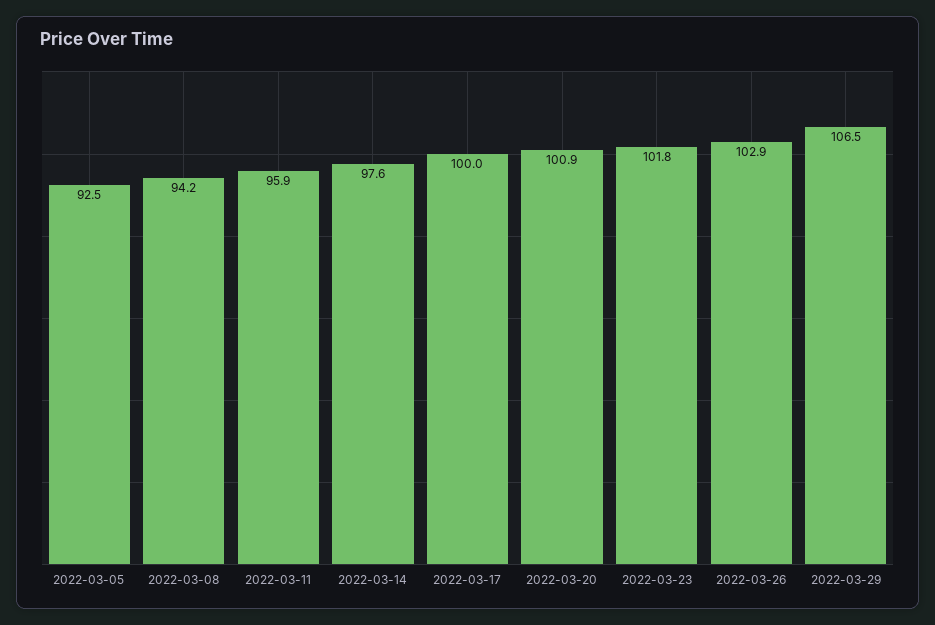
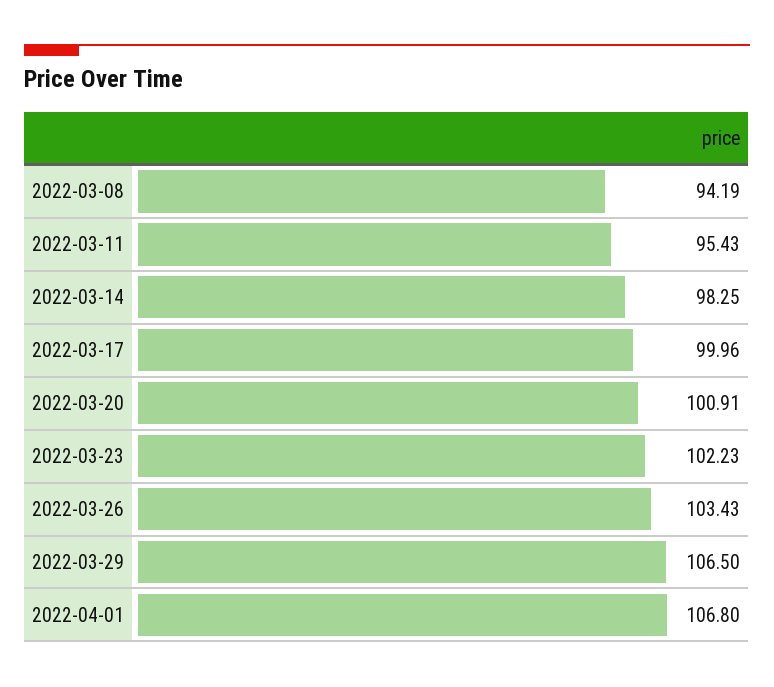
2022-03-05: 92.5 -> none
2022-03-11: 95.9 -> 95.43
2022-03-14: 97.6 -> 98.25
2022-03-23: 101.8 -> 102.23
2022-03-26: 102.9 -> 103.43
2022-04-01: none -> 106.8

